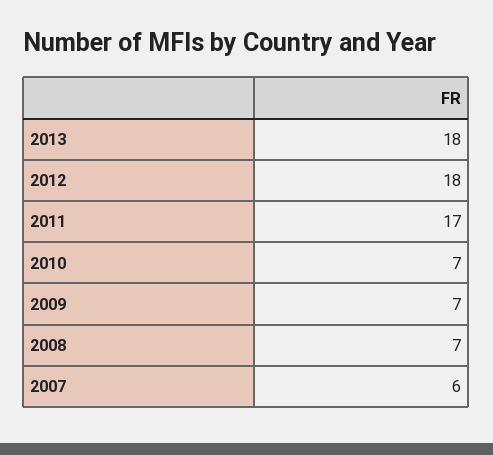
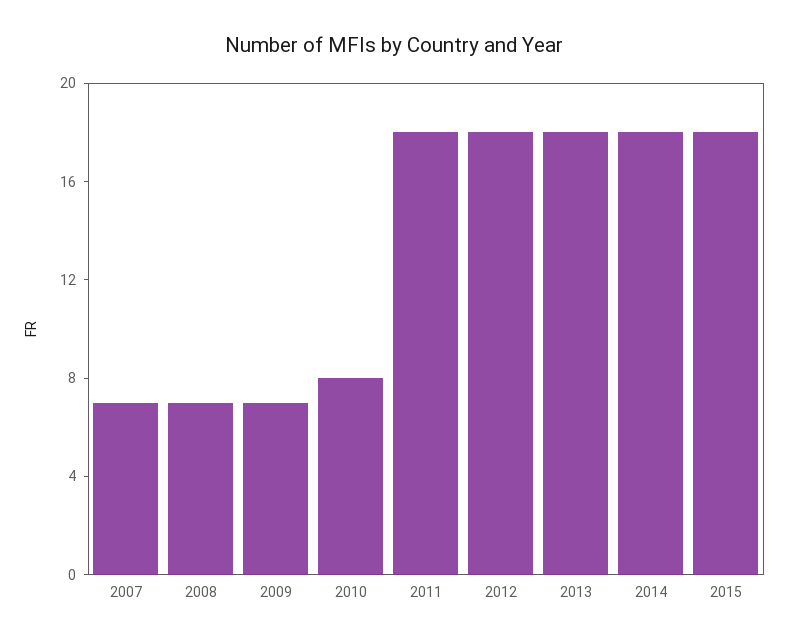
2011: 17 -> 18
2010: 7 -> 8
2007: 6 -> 7
2014: none -> 18
2015: none -> 18

